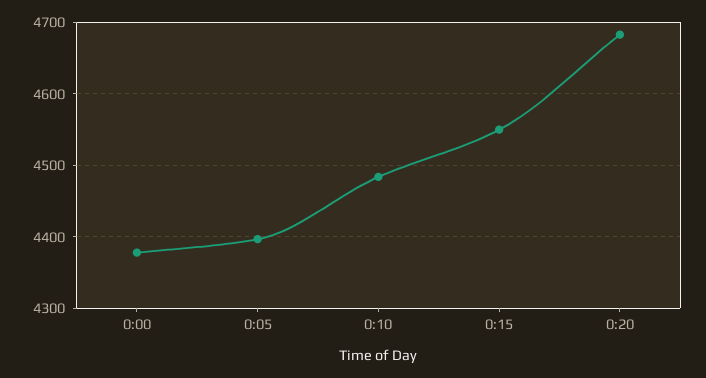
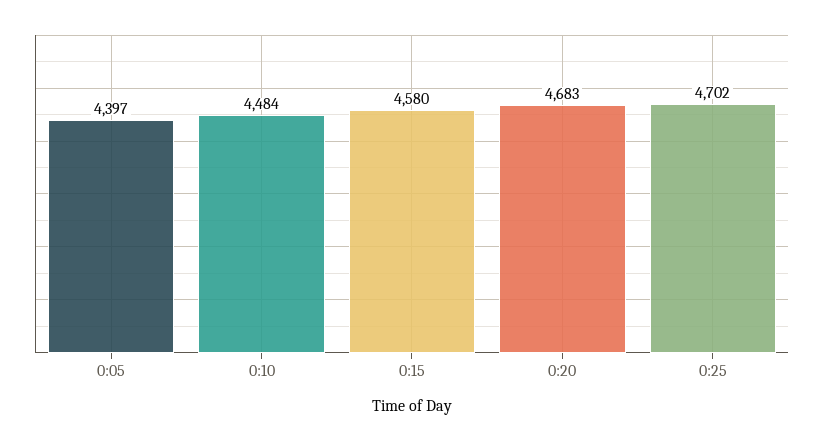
0:00: 4380 -> none
0:15: 4550 -> 4580
0:25: none -> 4702

